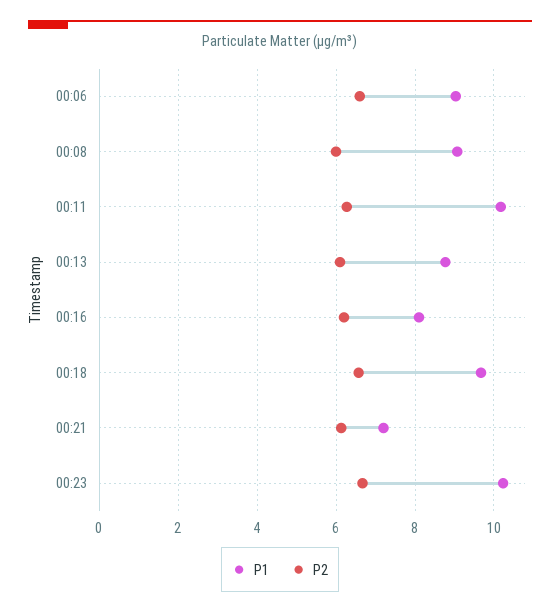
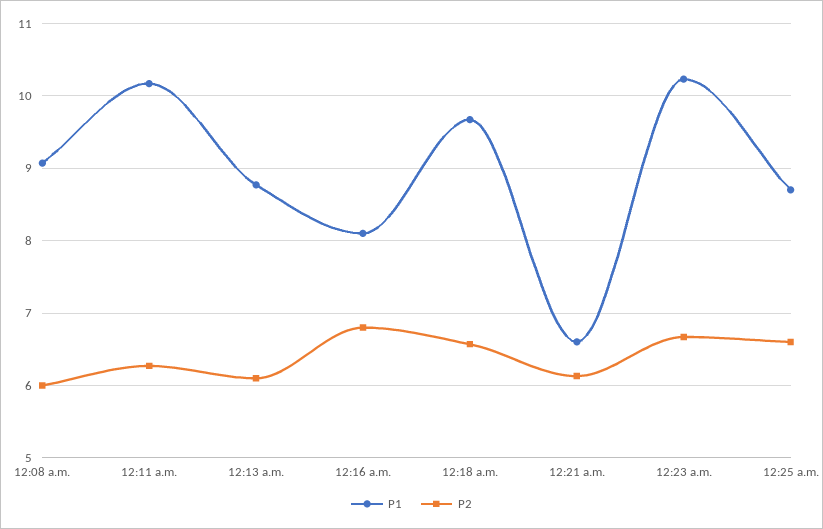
P1, 00:06: 9 -> none
P2, 00:06: 6.6 -> none
P2, 00:16: 6.2 -> 6.8
P1, 00:21: 7.2 -> 6.6
P1, 12:25 a.m.: none -> 8.7
P2, 12:25 a.m.: none -> 6.6

